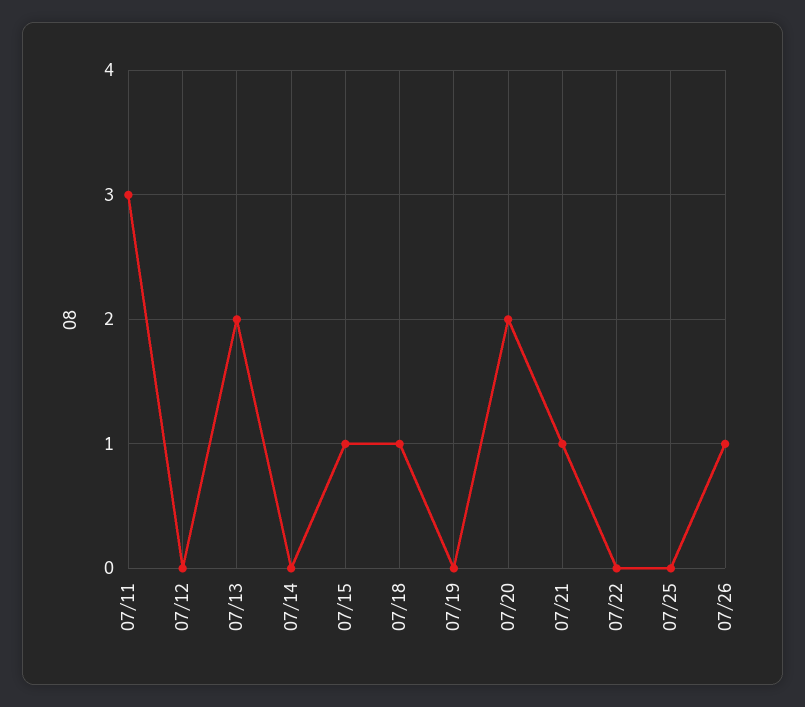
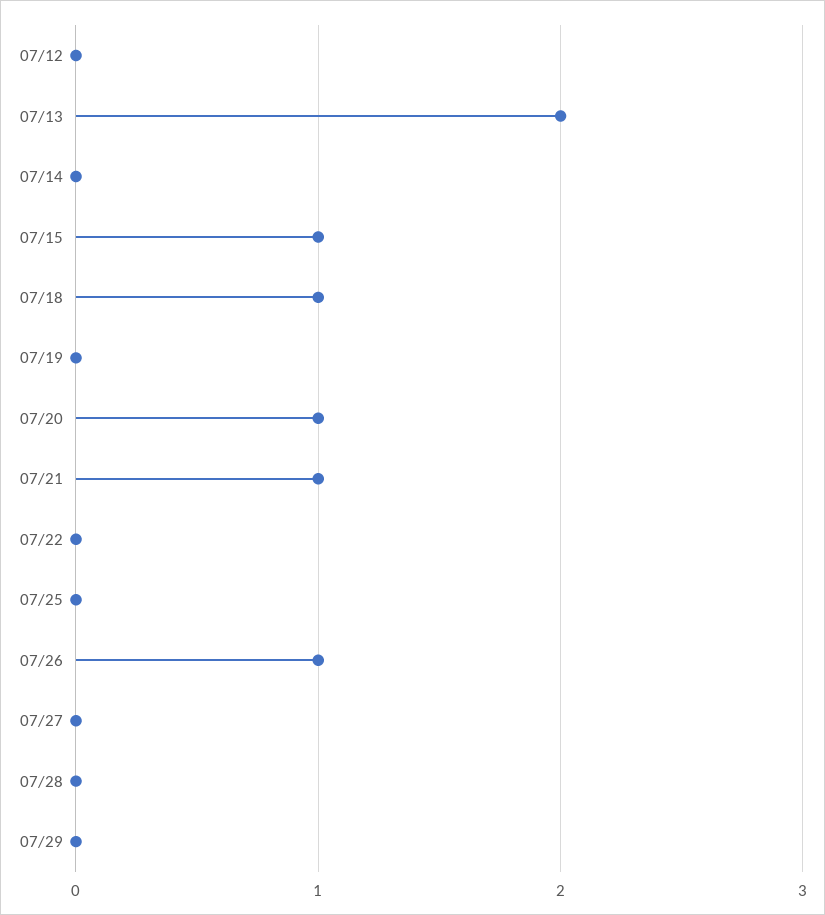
07/11: 3 -> none
07/20: 2 -> 1
07/27: none -> 0
07/28: none -> 0
07/29: none -> 0

